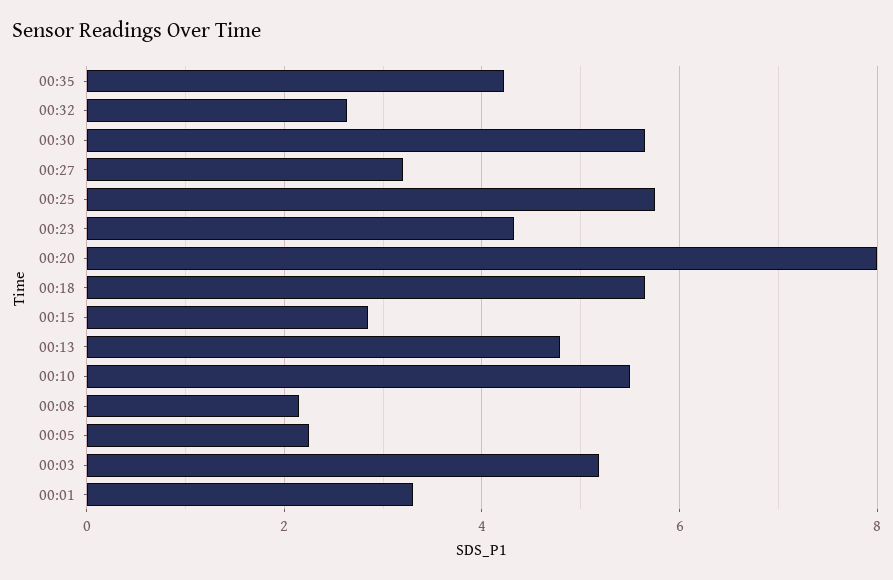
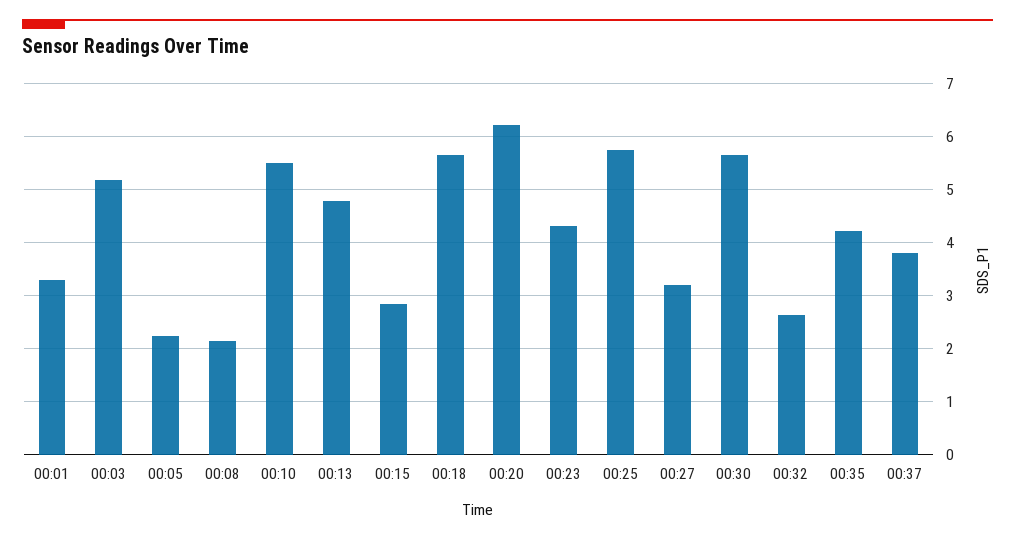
00:20: 8 -> 6.2
00:37: none -> 3.8

